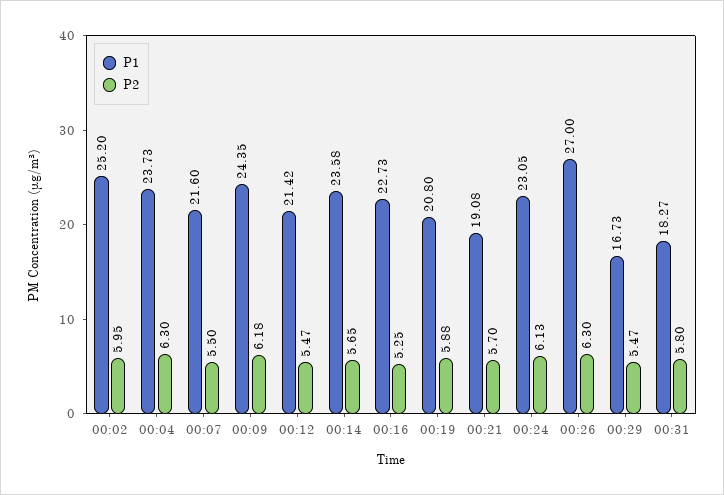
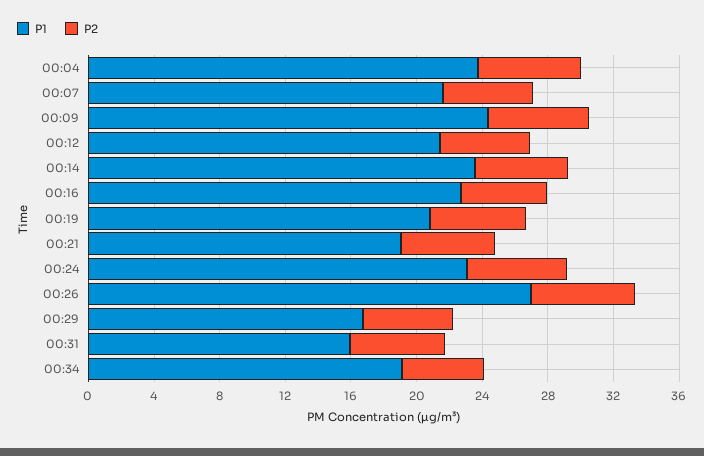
P1, 00:02: 25.2 -> none
P2, 00:02: 5.95 -> none
P1, 00:31: 18.27 -> 16
P1, 00:34: none -> 19
P2, 00:34: none -> 5

